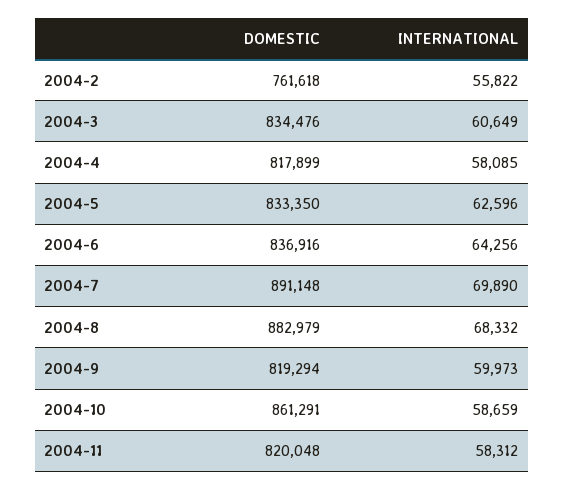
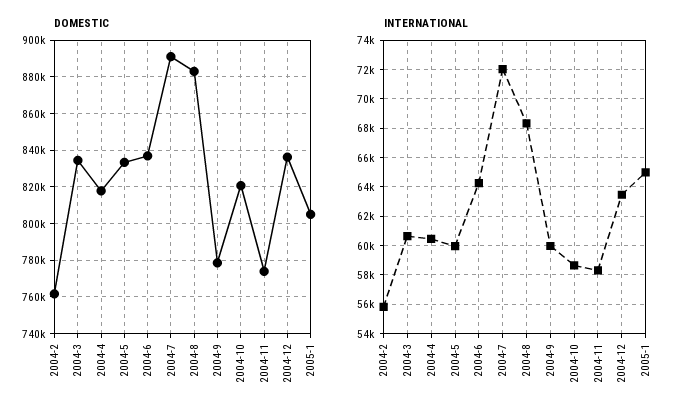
INTERNATIONAL, 2004-4: 58085 -> 60500
INTERNATIONAL, 2004-5: 62596 -> 60000
INTERNATIONAL, 2004-7: 69890 -> 72000
DOMESTIC, 2004-9: 819294 -> 780000
DOMESTIC, 2004-10: 861291 -> 820000
DOMESTIC, 2004-11: 820048 -> 775000
DOMESTIC, 2004-12: none -> 835000
DOMESTIC, 2005-1: none -> 805000
INTERNATIONAL, 2004-12: none -> 63500
INTERNATIONAL, 2005-1: none -> 65000

